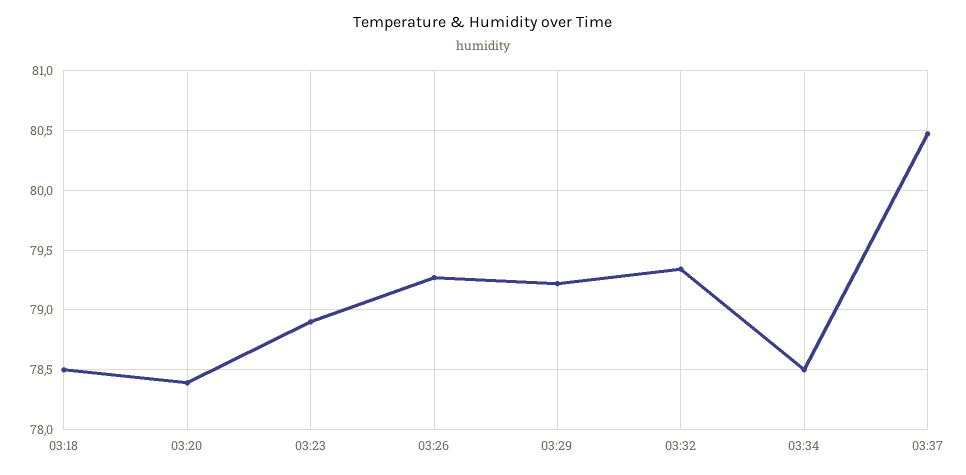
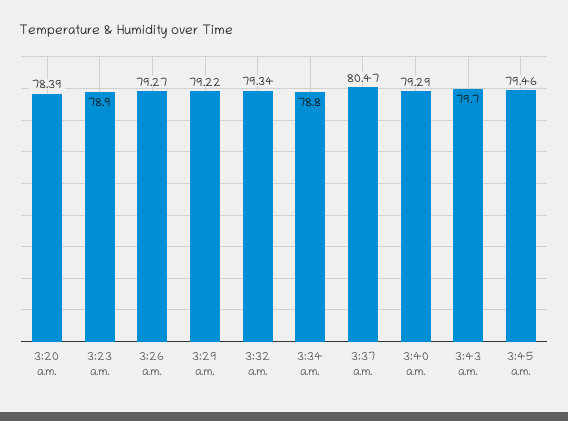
03:18: 78.5 -> none
03:34: 78.5 -> 78.8
3:40 a.m.: none -> 79.29
3:43 a.m.: none -> 79.7
3:45 a.m.: none -> 79.46

